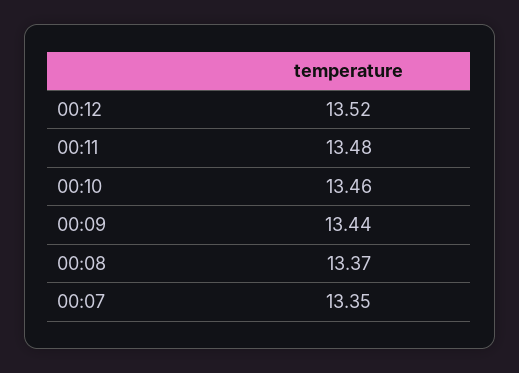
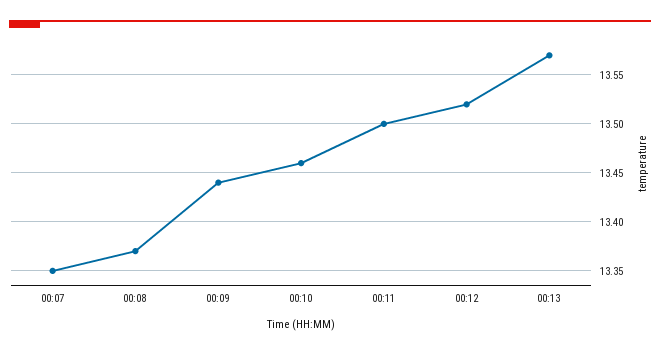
00:11: 13.48 -> 13.5
00:13: none -> 13.57

